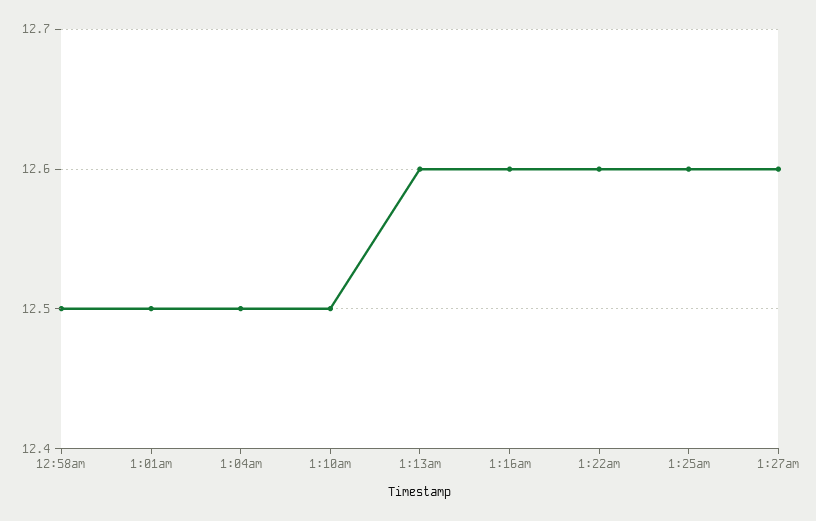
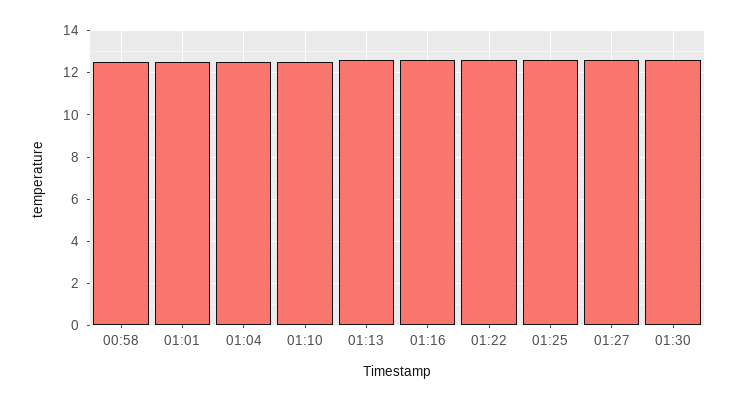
01:30: none -> 12.5

